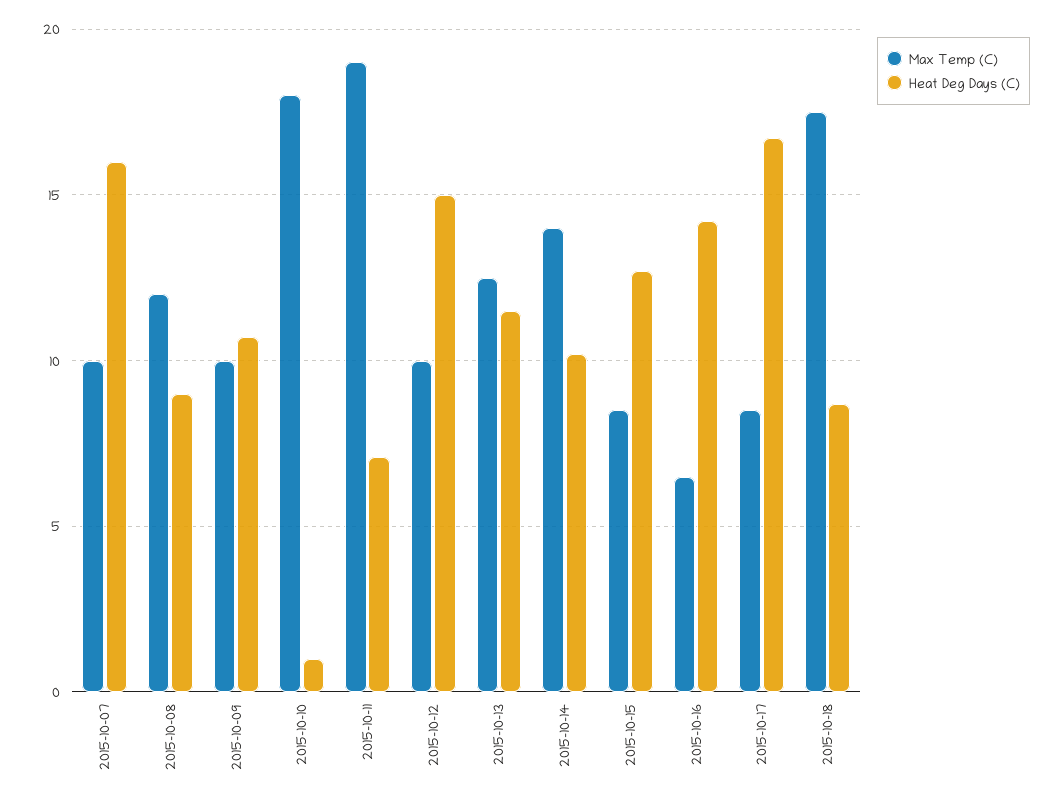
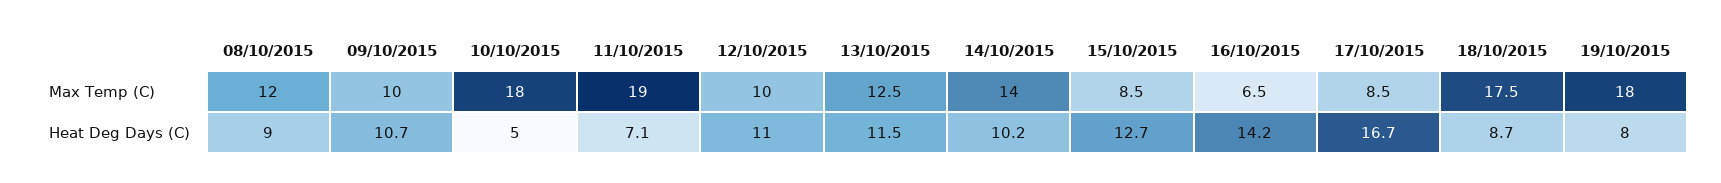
Max Temp (C), 2015-10-07: 10 -> none
Heat Deg Days (C), 2015-10-07: 16 -> none
Heat Deg Days (C), 2015-10-10: 1 -> 5
Heat Deg Days (C), 2015-10-12: 15 -> 11
Max Temp (C), 19/10/2015: none -> 18
Heat Deg Days (C), 19/10/2015: none -> 8

